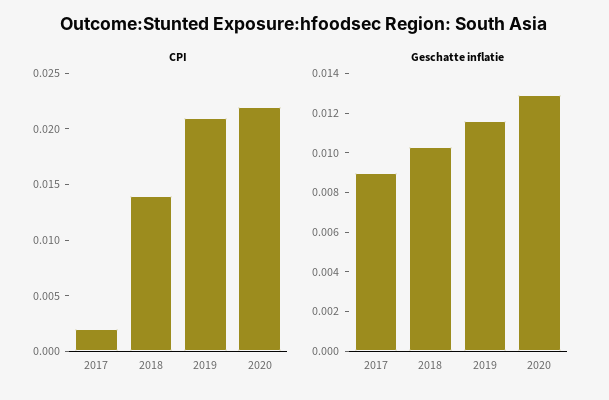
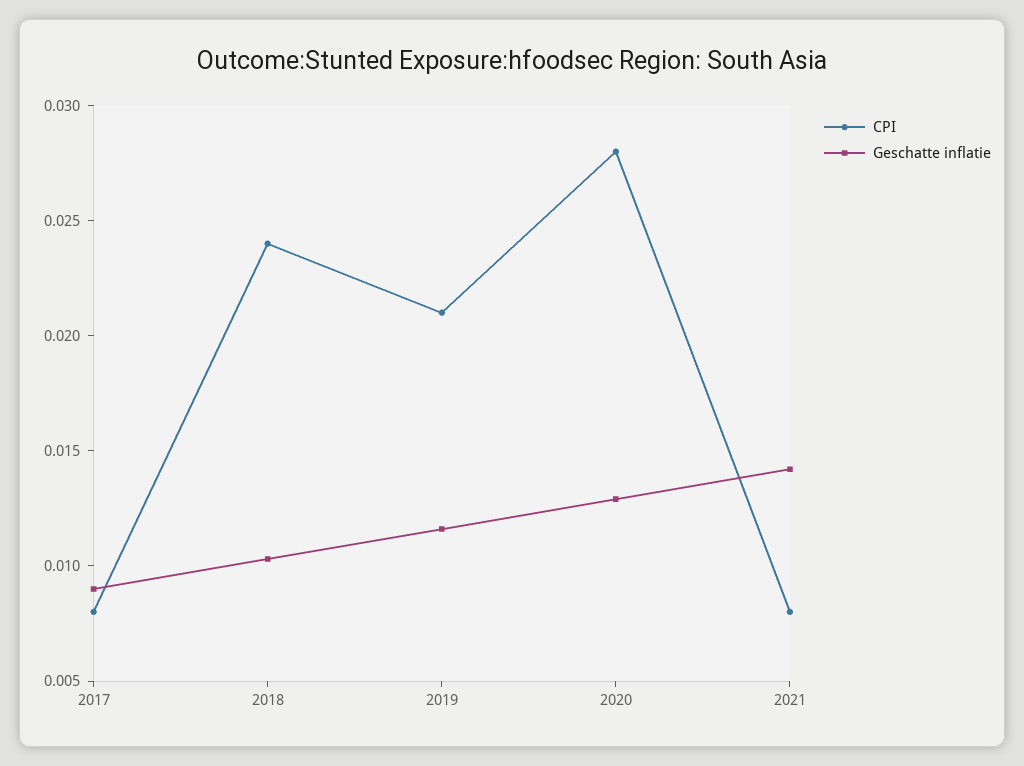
CPI, 2017: 0.002 -> 0.008
CPI, 2018: 0.014 -> 0.024
CPI, 2020: 0.022 -> 0.028
CPI, 2021: none -> 0.008
Geschatte inflatie, 2021: none -> 0.014

